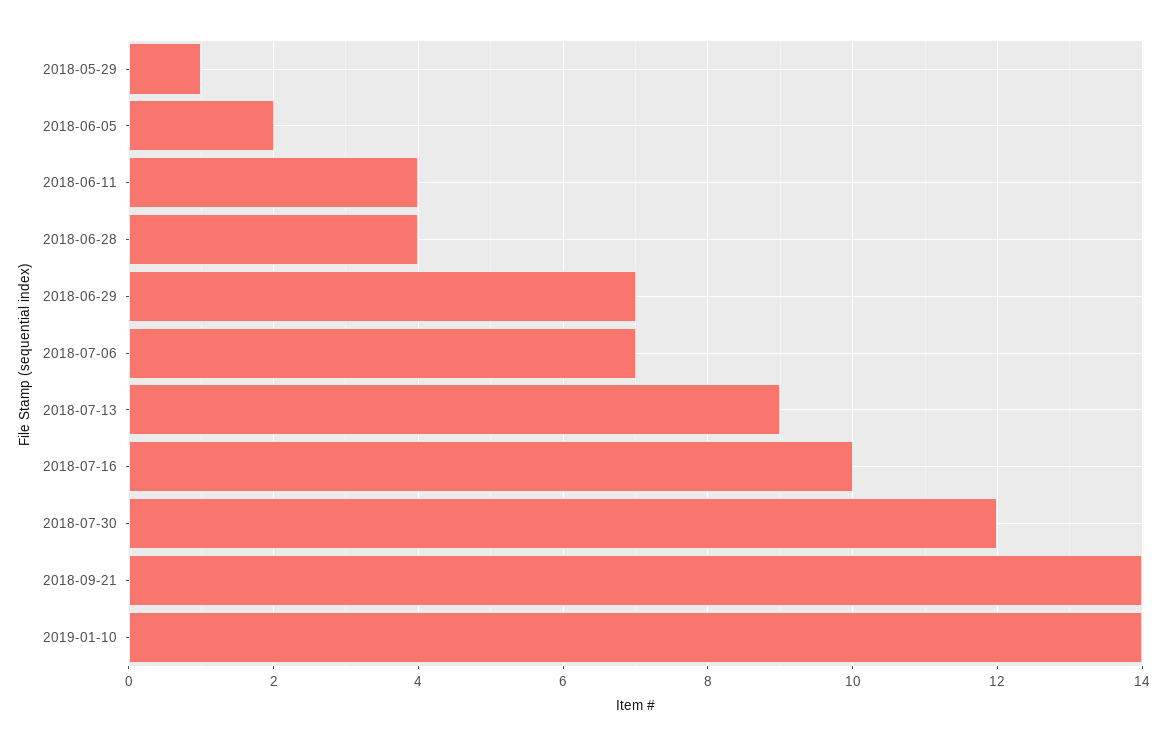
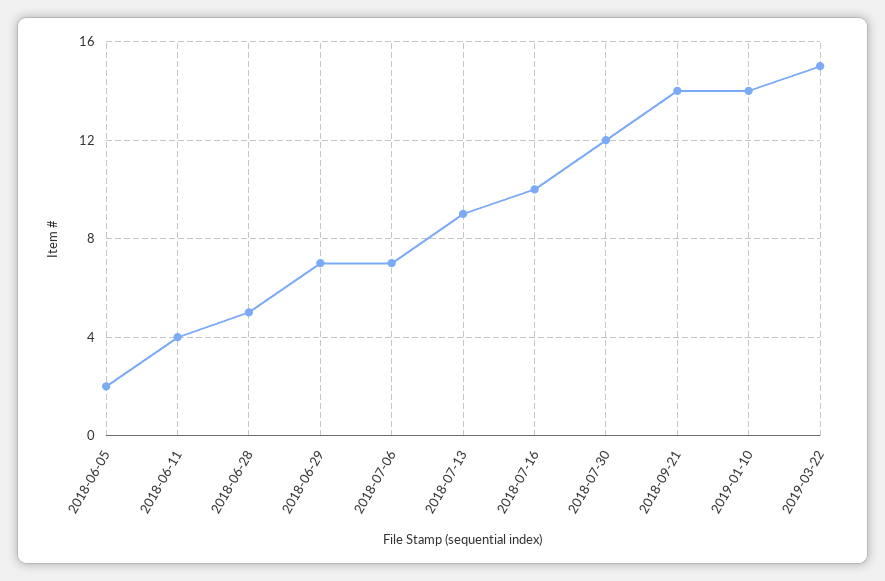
2018-05-29: 1 -> none
2018-06-28: 4 -> 5
2019-03-22: none -> 15

